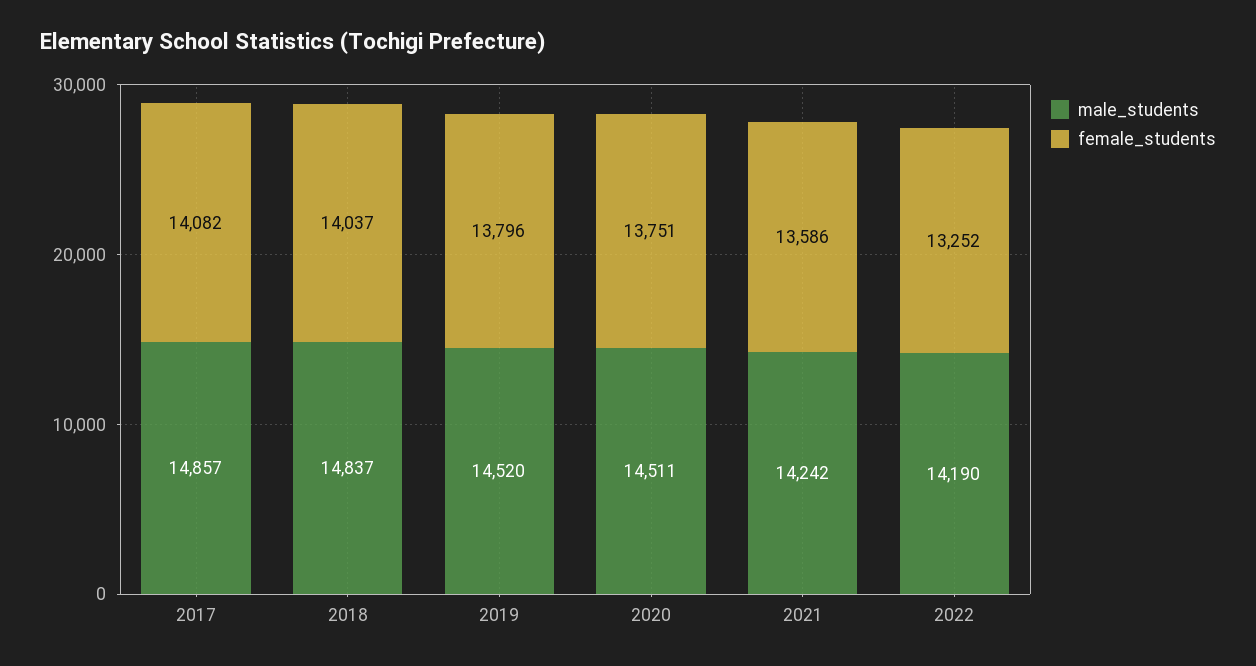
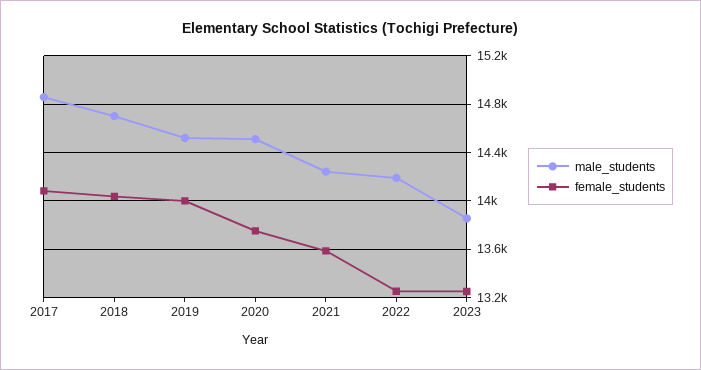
male_students, 2018: 14837 -> 14700
female_students, 2019: 13796 -> 14000
male_students, 2023: none -> 13850
female_students, 2023: none -> 13250

